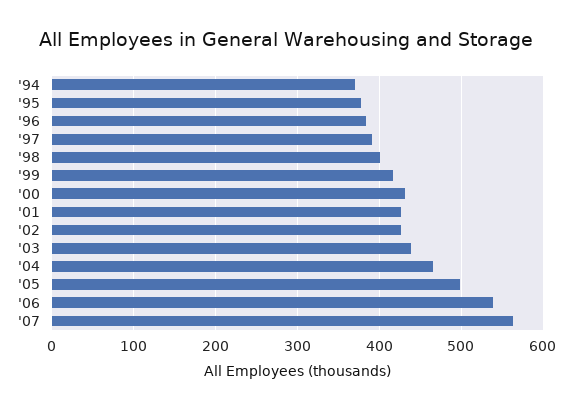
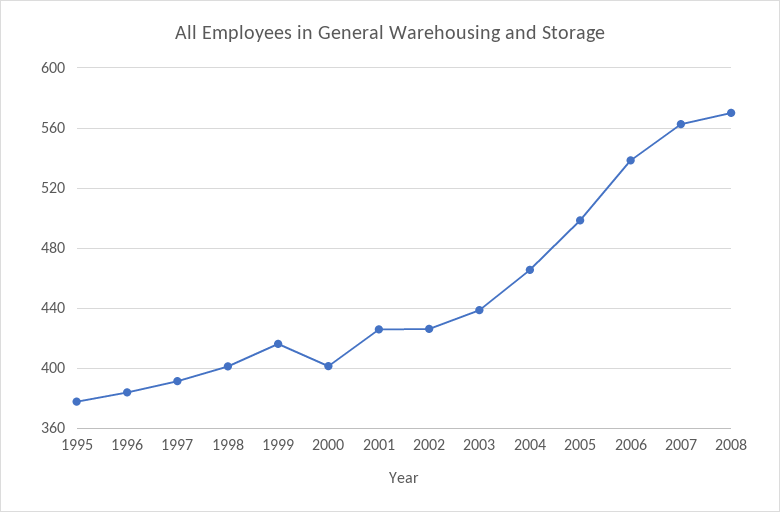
'94: 370 -> none
'00: 430 -> 400
2008: none -> 570

